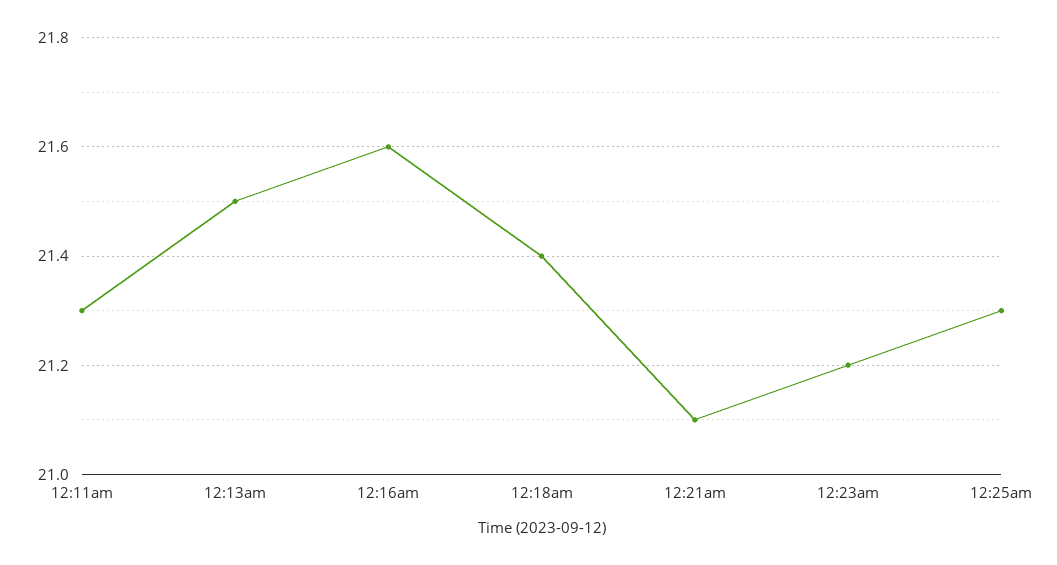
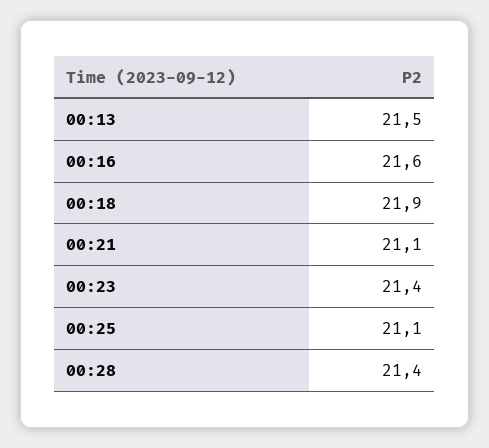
12:11am: 21.3 -> none
12:18am: 21.4 -> 21.9
12:23am: 21.2 -> 21.4
12:25am: 21.3 -> 21.1
00:28: none -> 21.4

